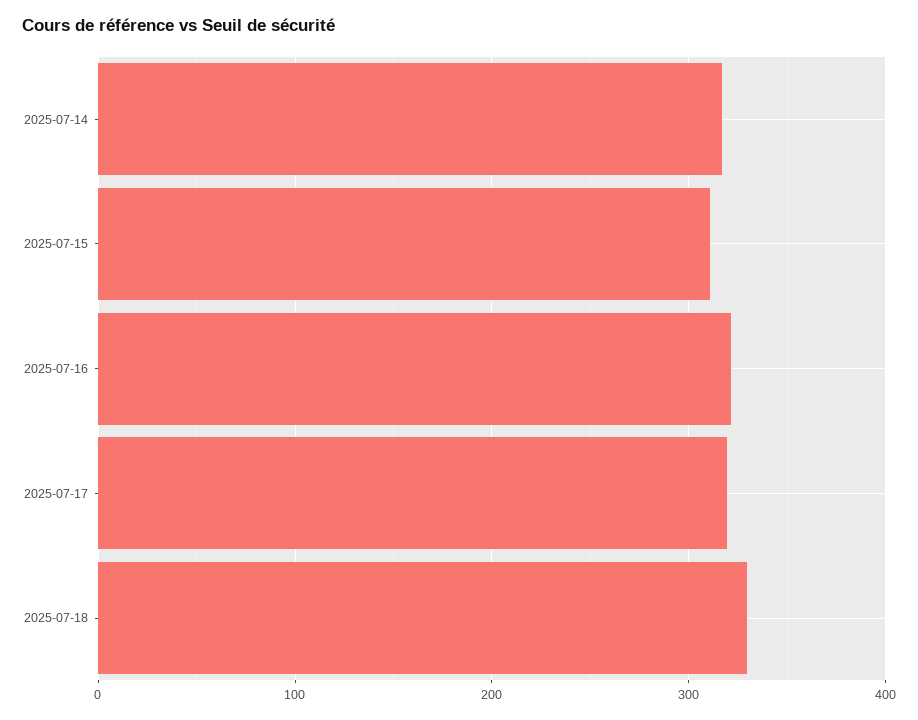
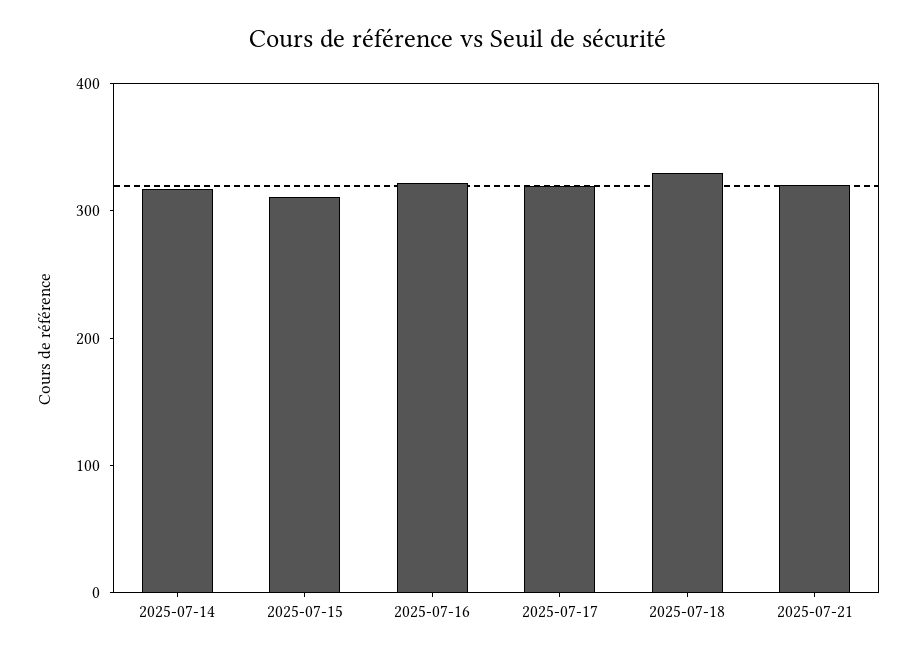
2025-07-21: none -> 320

